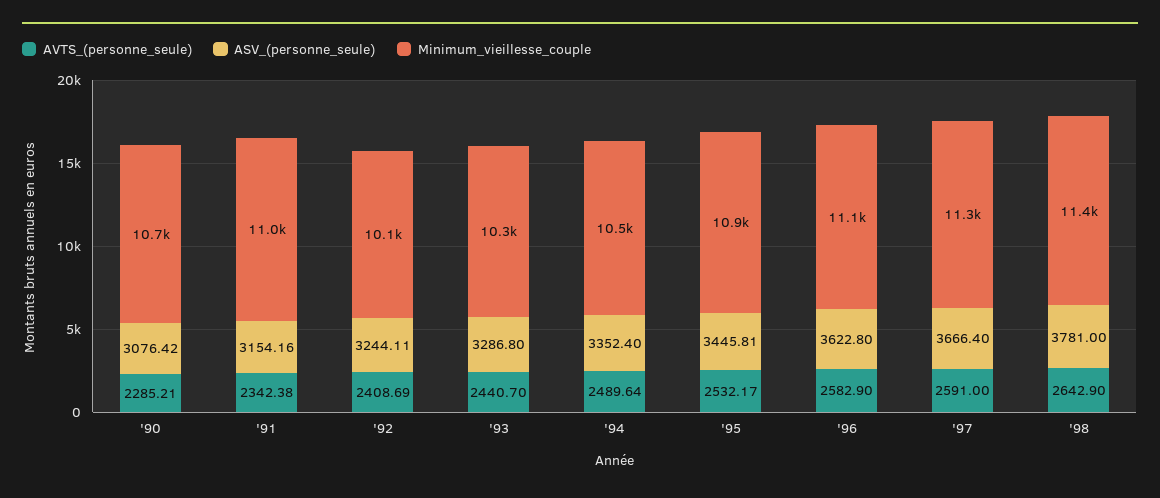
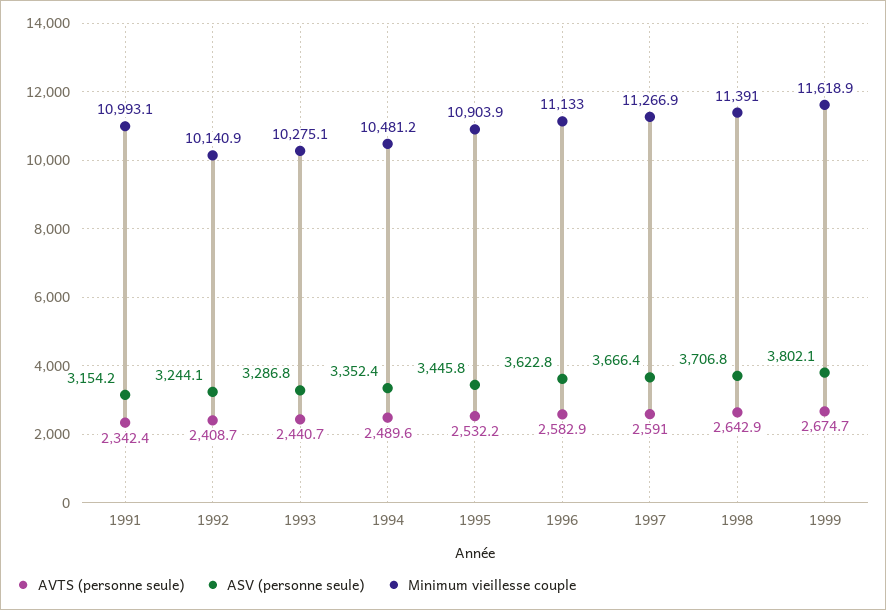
AVTS_(personne_seule), '90: 2285.21 -> none
ASV_(personne_seule), '90: 3076.42 -> none
Minimum_vieillesse_couple, '90: 10700 -> none
ASV_(personne_seule), '98: 3781 -> 3706.8
AVTS_(personne_seule), 1999: none -> 2674.7
ASV_(personne_seule), 1999: none -> 3802.1
Minimum_vieillesse_couple, 1999: none -> 11618.9

